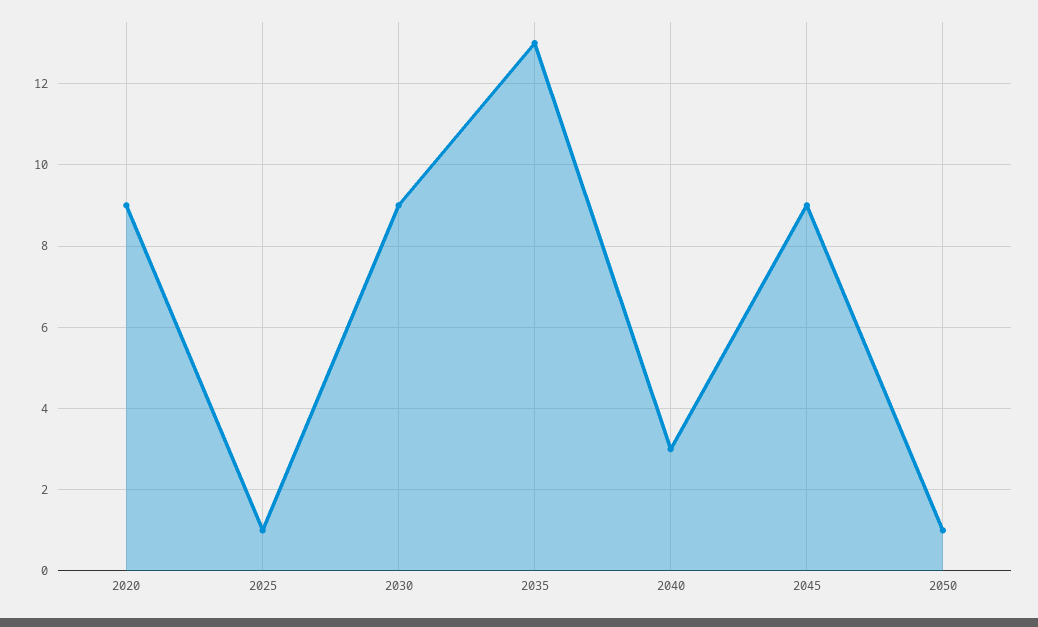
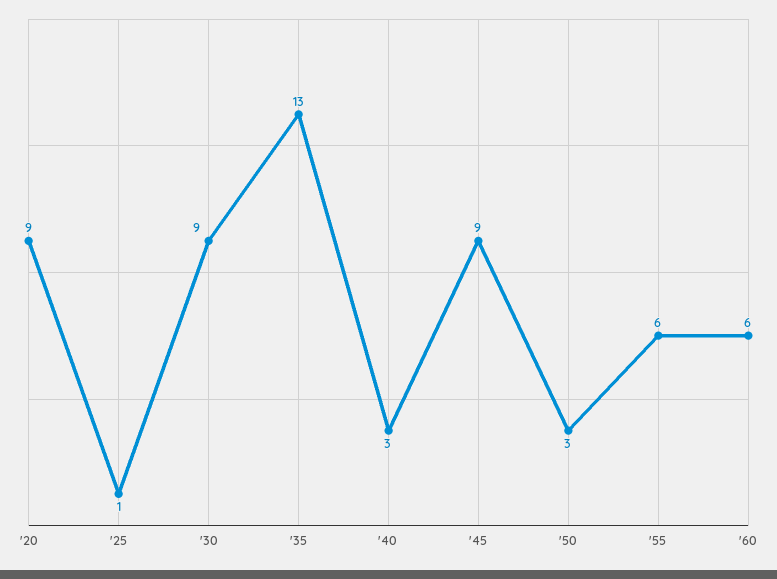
2050: 1 -> 3
'55: none -> 6
'60: none -> 6

